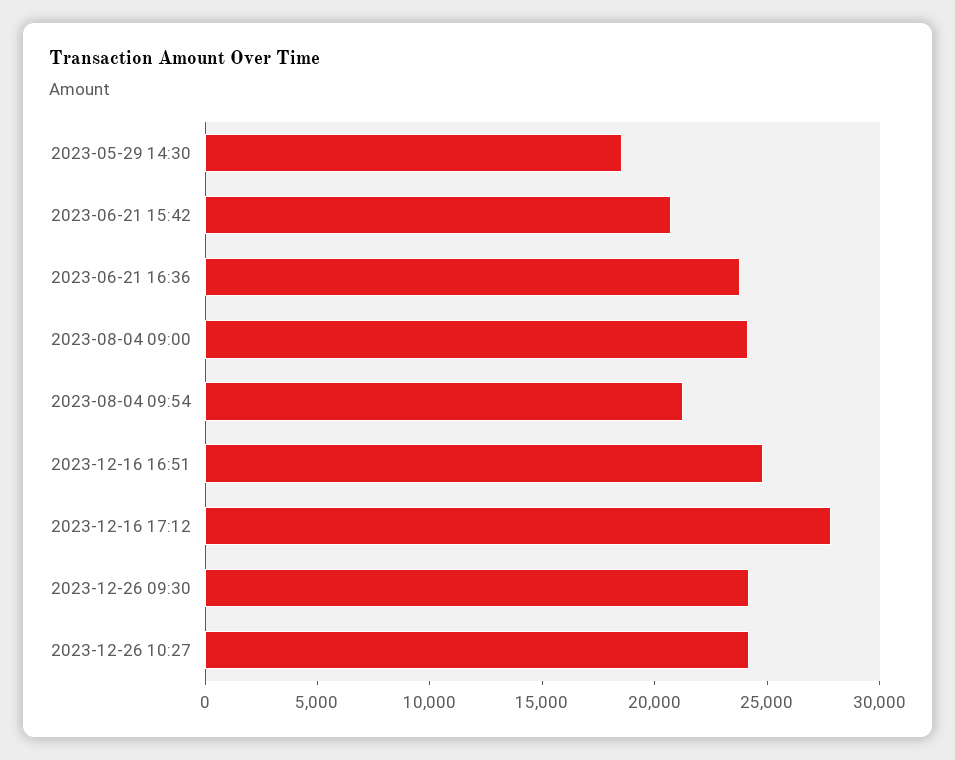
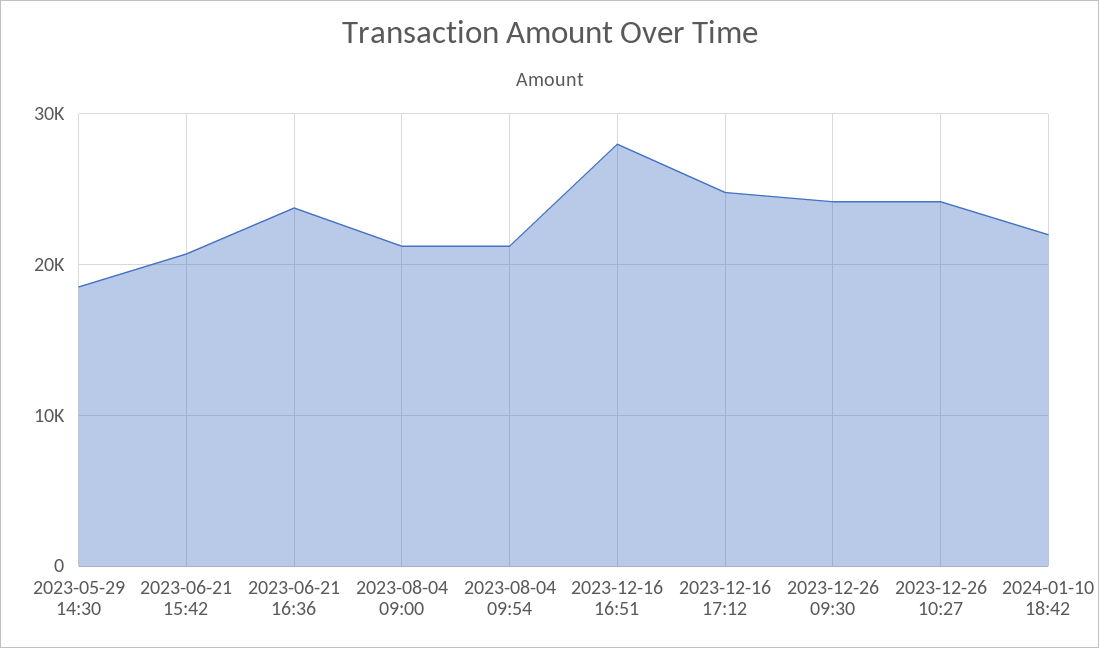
2023-08-04 09:00: 24000 -> 21000
2023-12-16 16:51: 25000 -> 28000
2023-12-16 17:12: 28000 -> 25000
2024-01-10 18:42: none -> 22000

